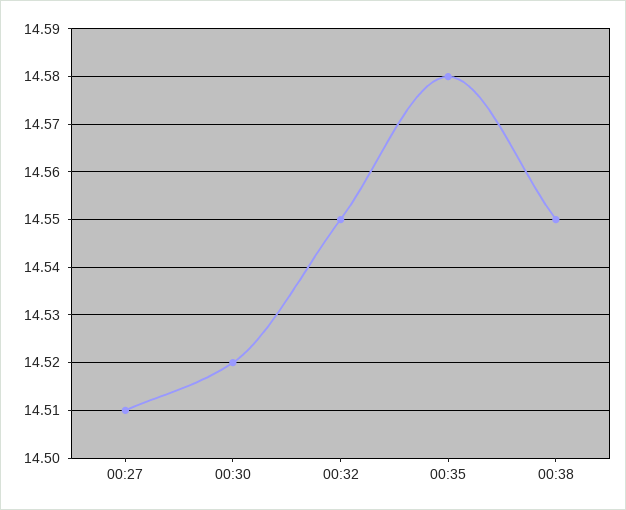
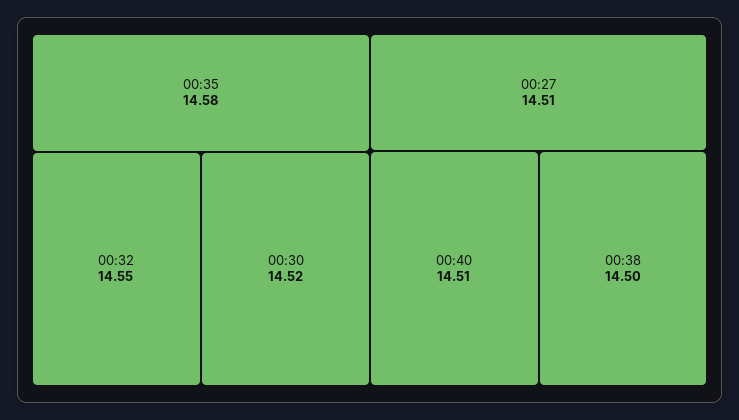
00:38: 14.55 -> 14.5
00:40: none -> 14.51

